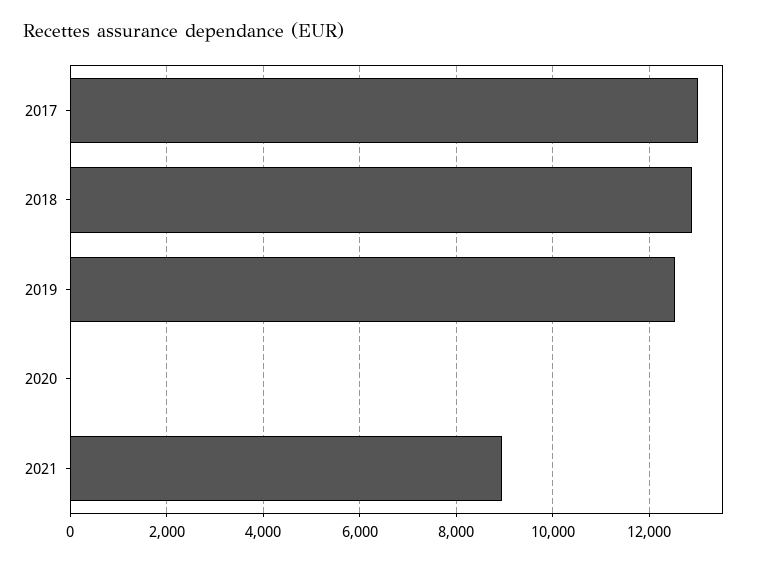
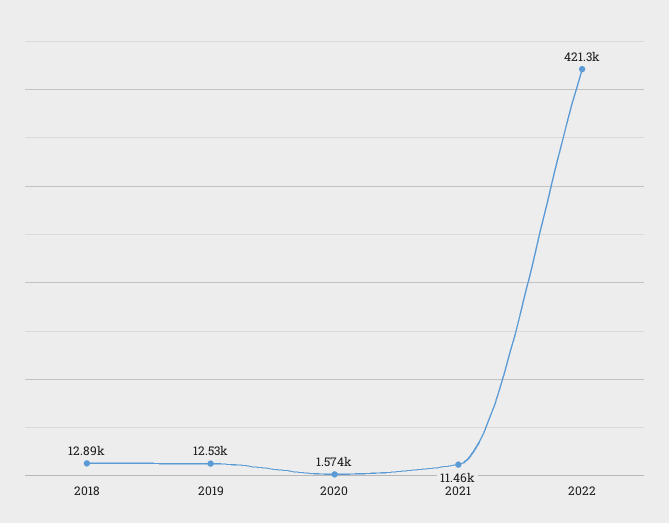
2017: 13000 -> none
2020: 0 -> 1574
2021: 9000 -> 11460
2022: none -> 421300

